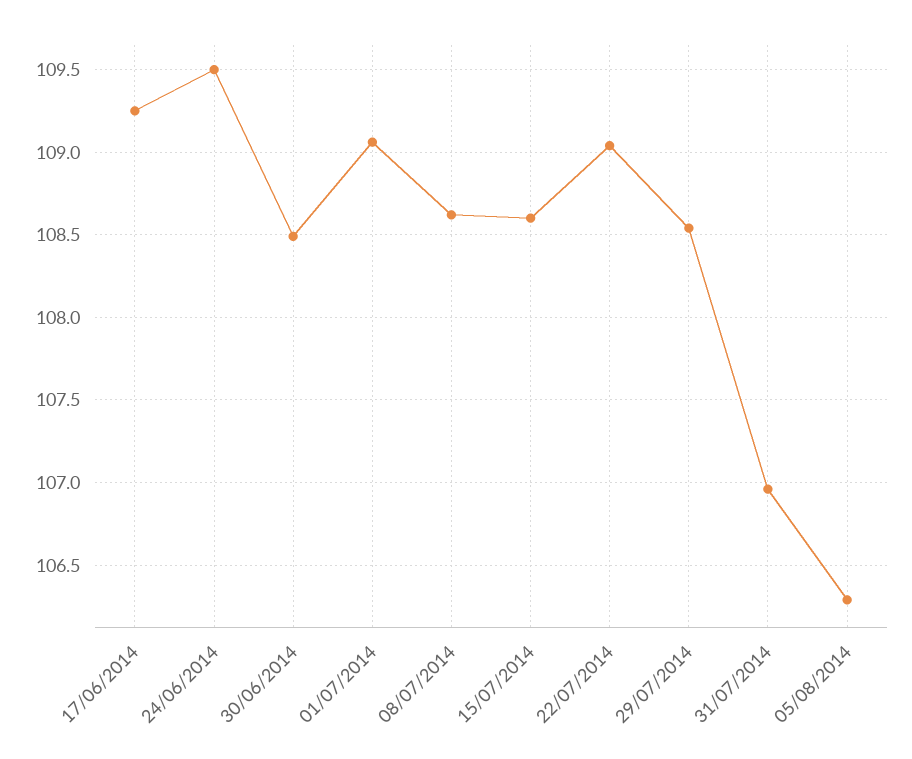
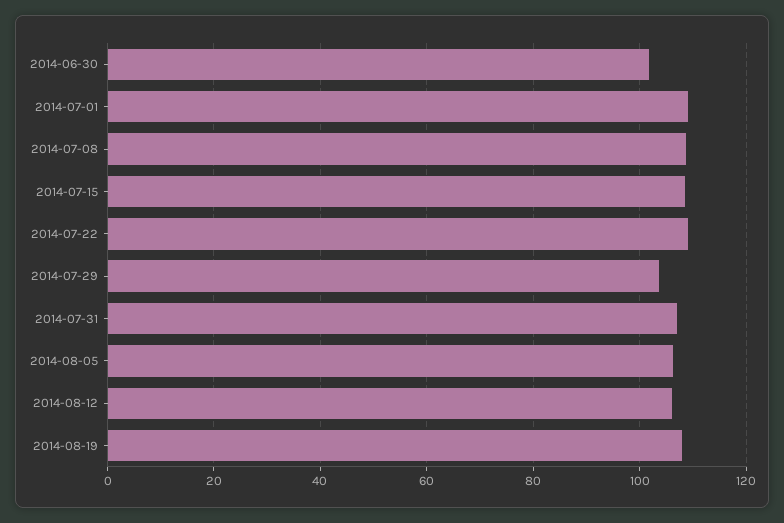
17/06/2014: 109.25 -> none
24/06/2014: 109.5 -> none
30/06/2014: 108.5 -> 102
29/07/2014: 108.55 -> 104
2014-08-12: none -> 106
2014-08-19: none -> 108

